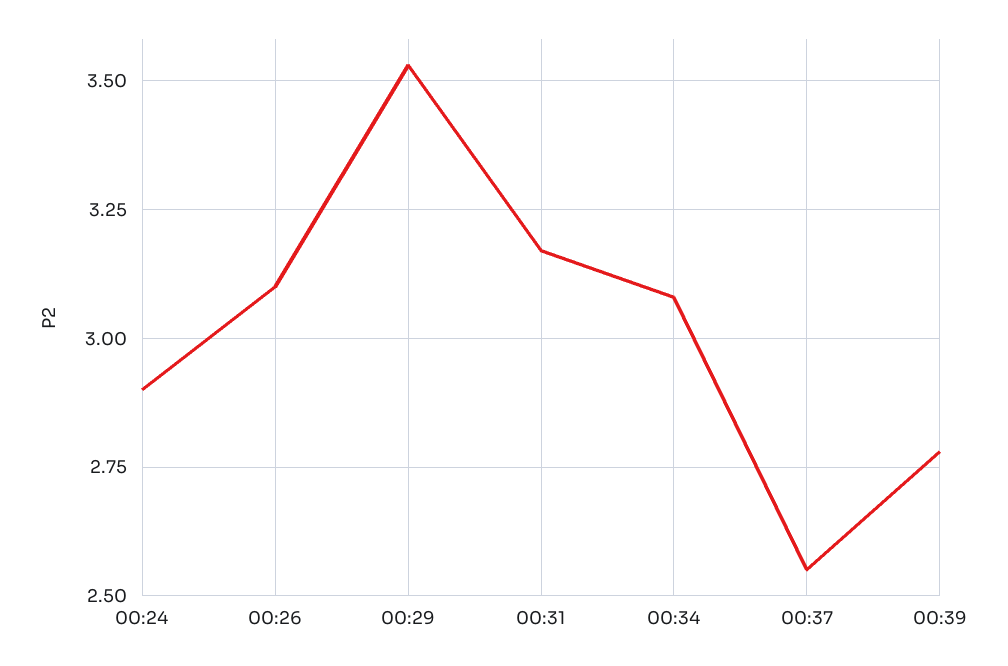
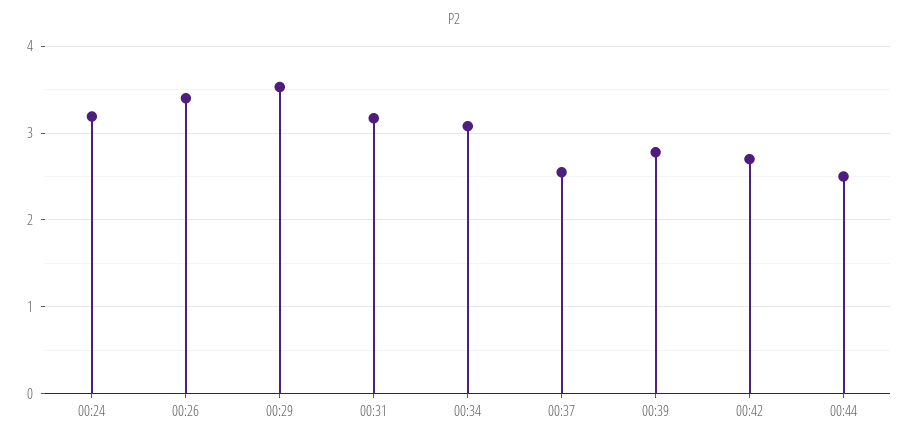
00:24: 2.9 -> 3.2
00:26: 3.1 -> 3.4
00:42: none -> 2.7
00:44: none -> 2.5

